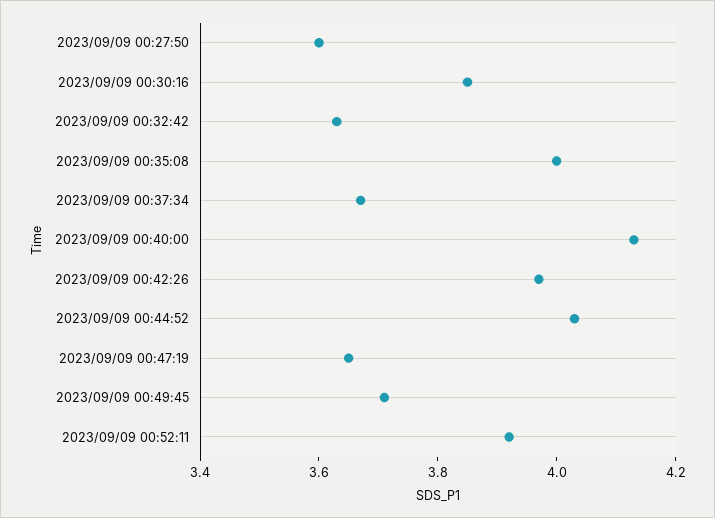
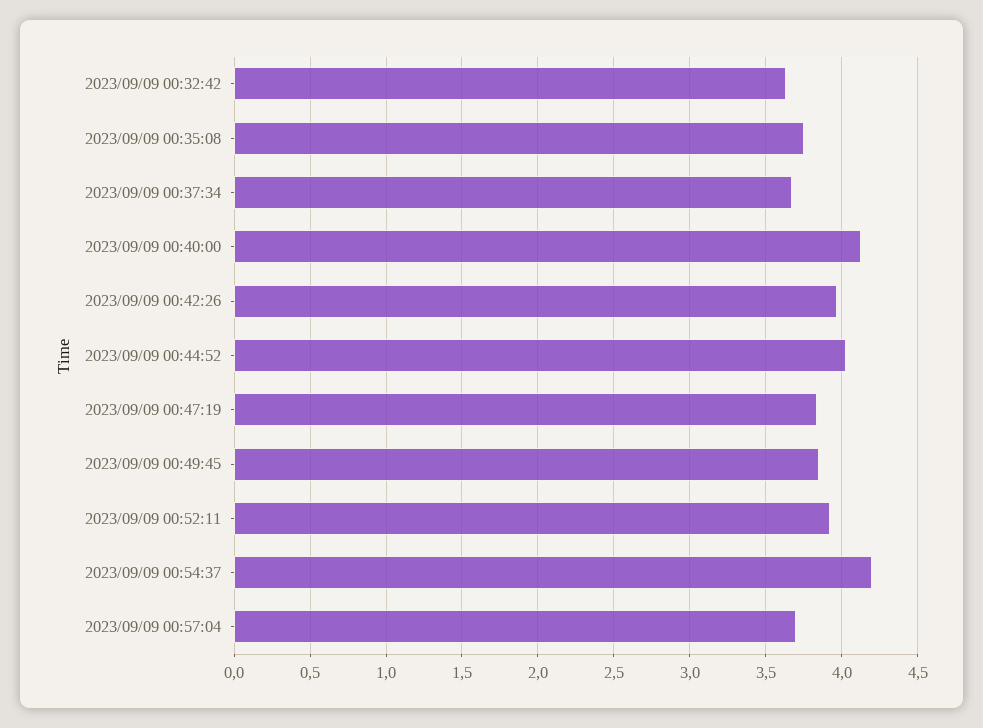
2023/09/09 00:27:50: 3.6 -> none
2023/09/09 00:30:16: 3.85 -> none
2023/09/09 00:35:08: 4 -> 3.75
2023/09/09 00:47:19: 3.65 -> 3.85
2023/09/09 00:49:45: 3.7 -> 3.85
2023/09/09 00:54:37: none -> 4.2
2023/09/09 00:57:04: none -> 3.7

